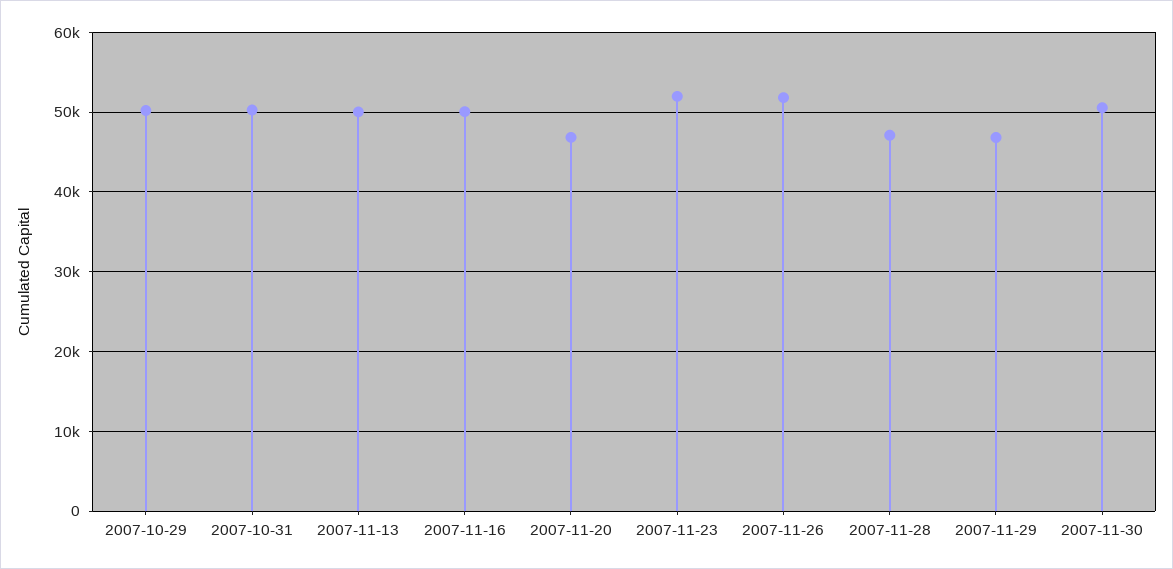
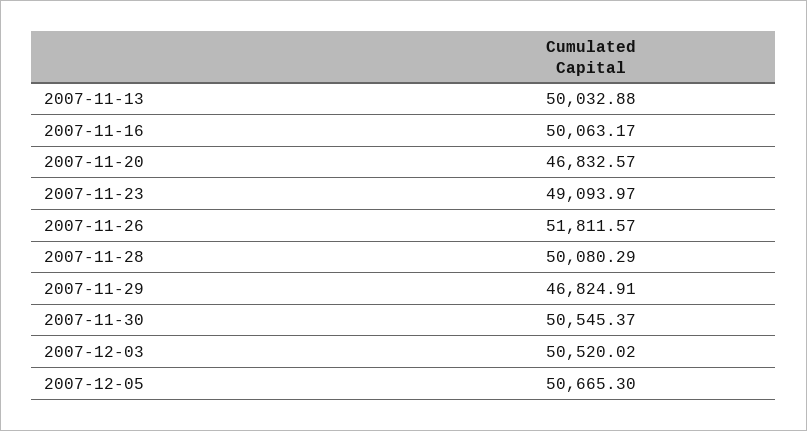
2007-10-29: 50000 -> none
2007-10-31: 50000 -> none
2007-11-23: 52000 -> 49093.97
2007-11-28: 47000 -> 50080.29
2007-12-03: none -> 50520.02
2007-12-05: none -> 50665.3

